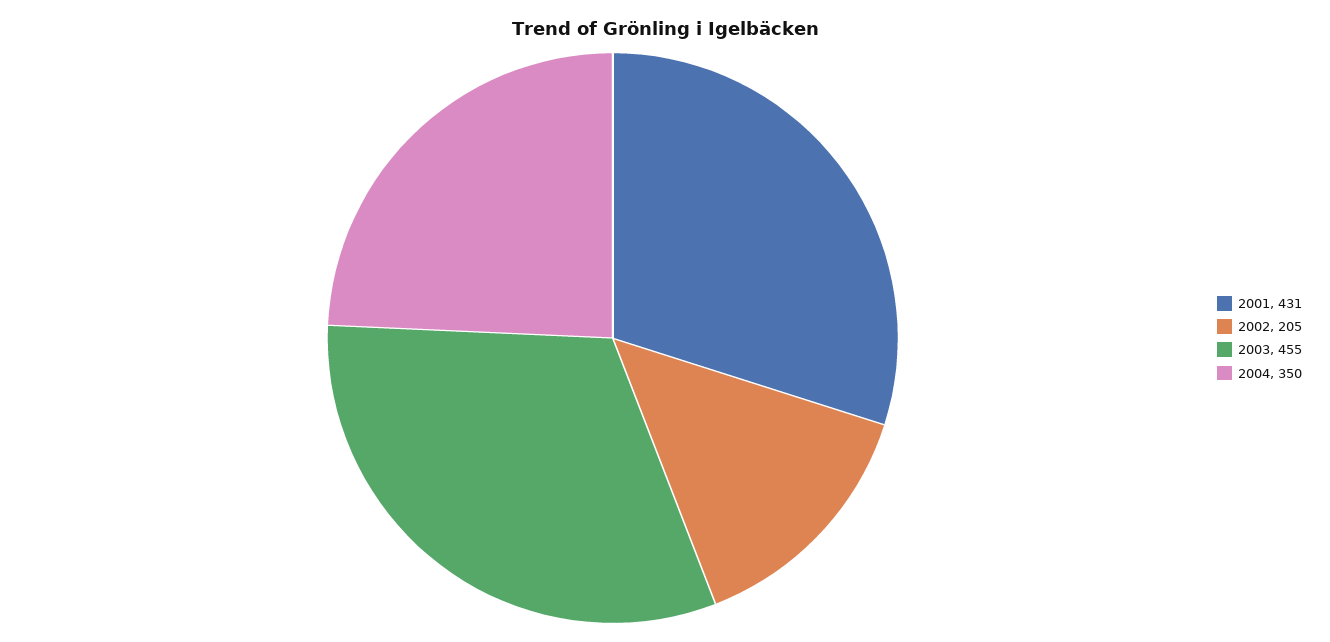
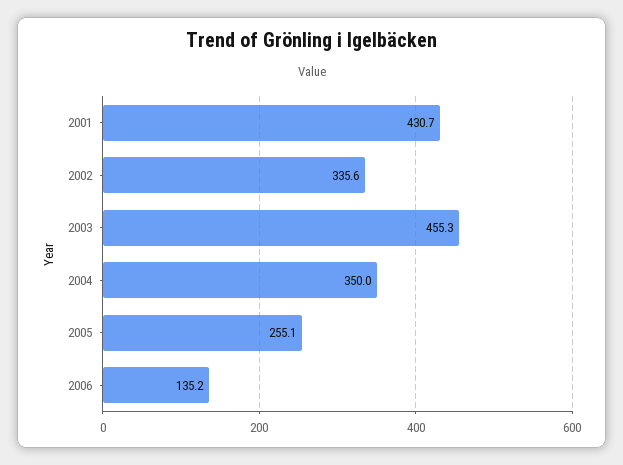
2002: 205 -> 335.6
2005: none -> 255.1
2006: none -> 135.2

